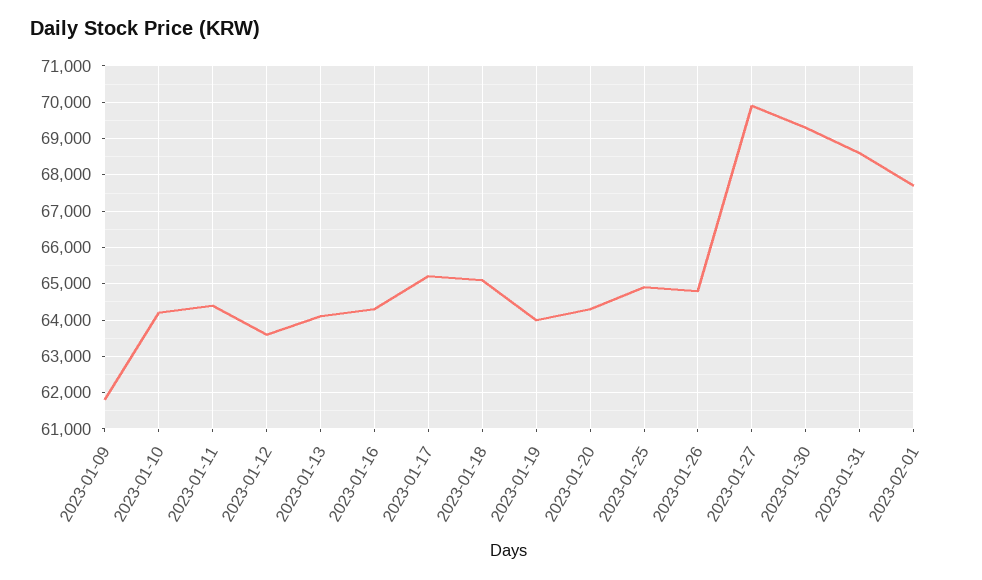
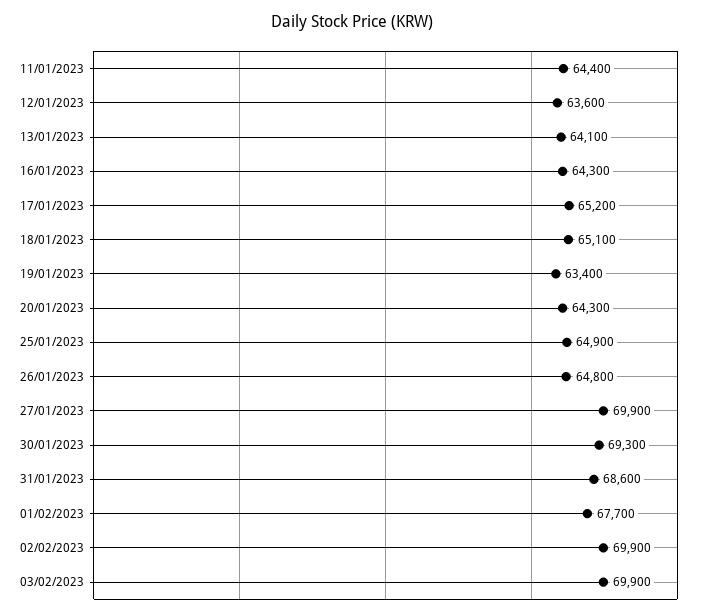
2023-01-09: 61800 -> none
2023-01-10: 64200 -> none
2023-01-19: 64000 -> 63400
02/02/2023: none -> 69900
03/02/2023: none -> 69900

